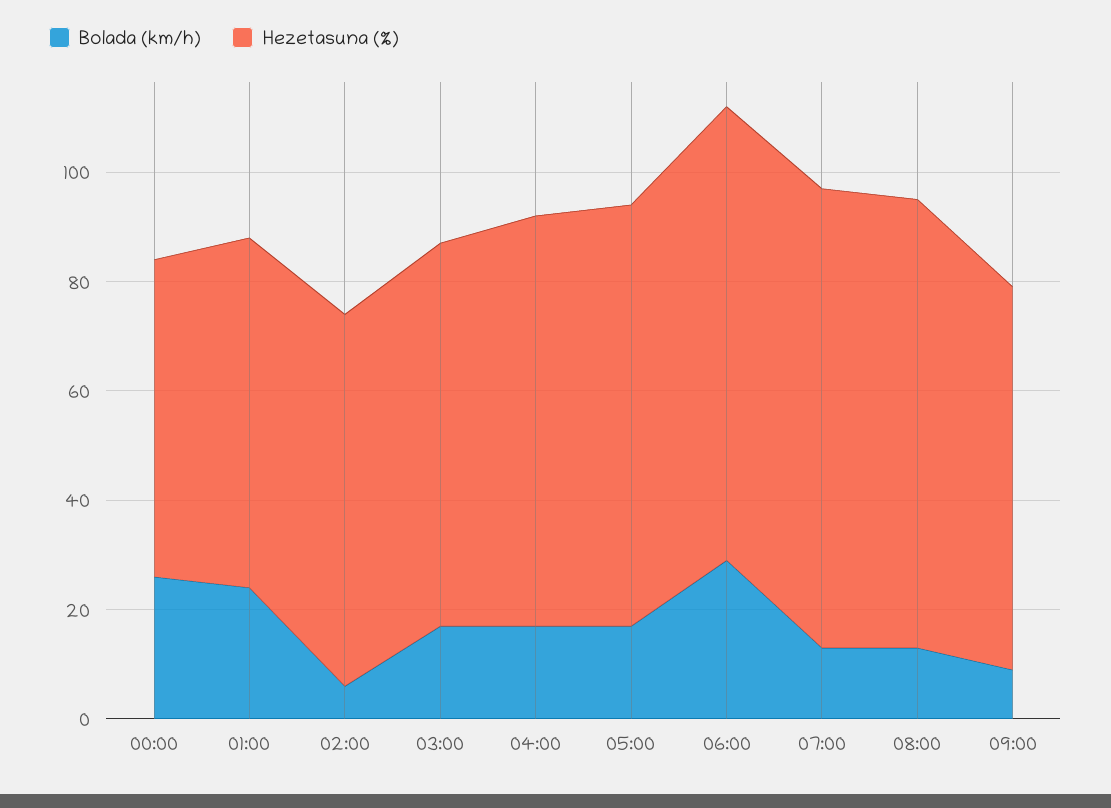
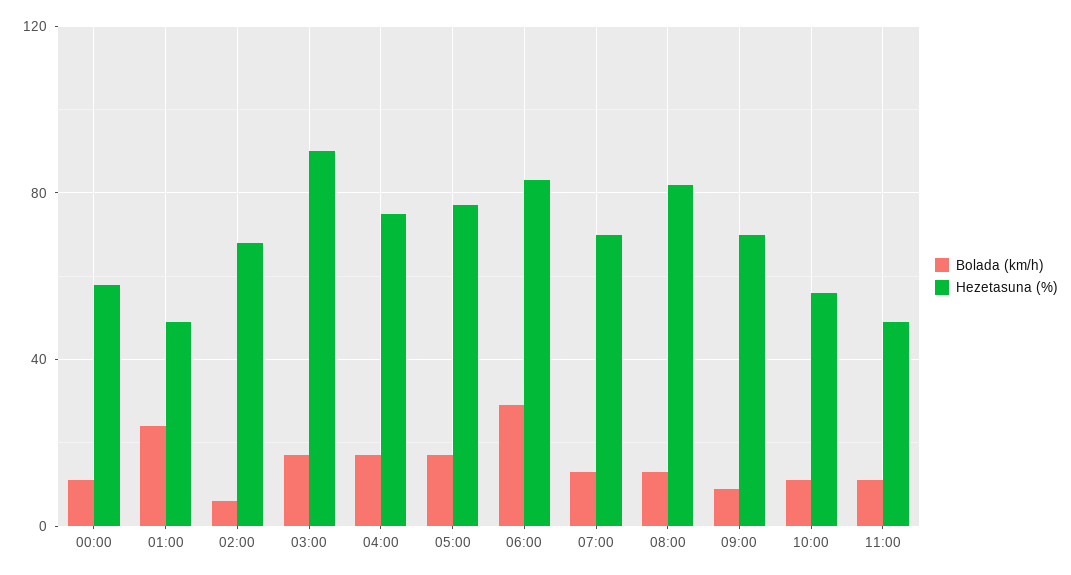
Bolada (km/h), 00:00: 25 -> 10
Hezetasuna (%), 01:00: 65 -> 50
Hezetasuna (%), 03:00: 70 -> 90
Hezetasuna (%), 07:00: 85 -> 70
Bolada (km/h), 10:00: none -> 10
Hezetasuna (%), 10:00: none -> 55
Bolada (km/h), 11:00: none -> 10
Hezetasuna (%), 11:00: none -> 50

